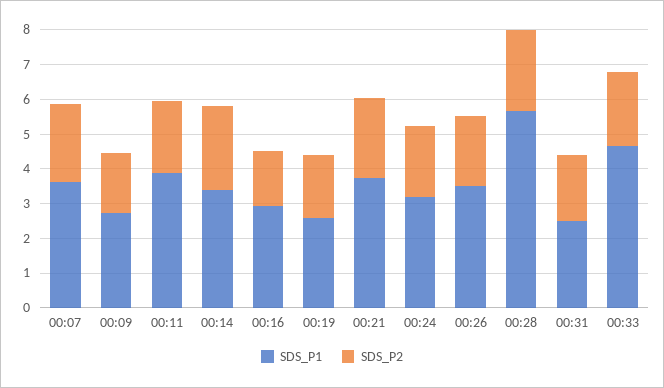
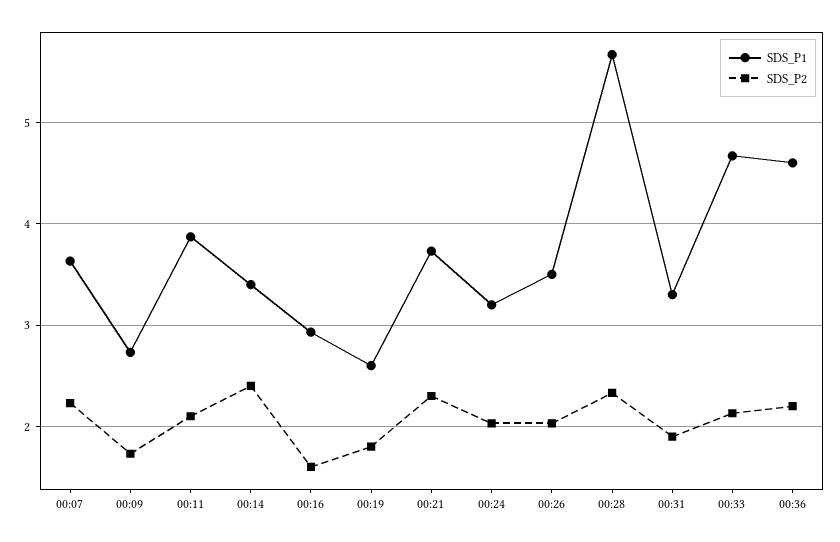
SDS_P1, 00:31: 2.5 -> 3.3
SDS_P1, 00:36: none -> 4.6
SDS_P2, 00:36: none -> 2.2

